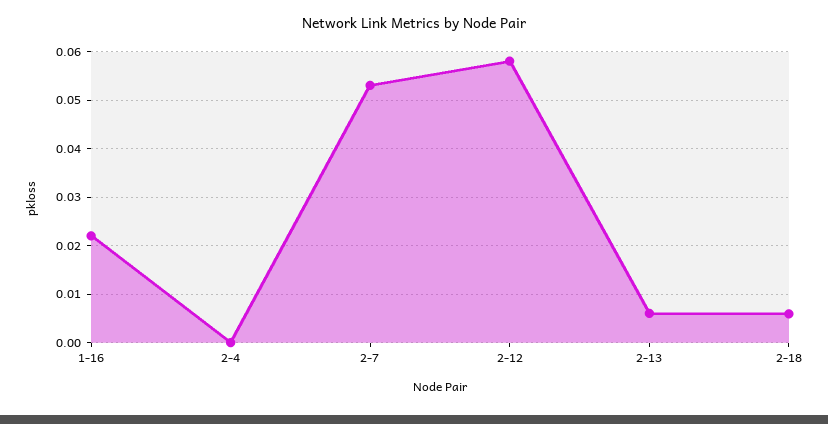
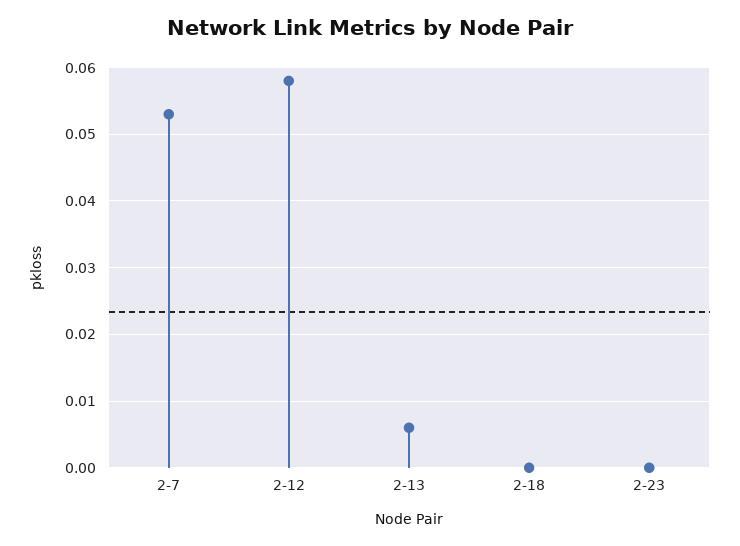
1-16: 0.022 -> none
2-4: 0 -> none
2-18: 0.006 -> 0
2-23: none -> 0

